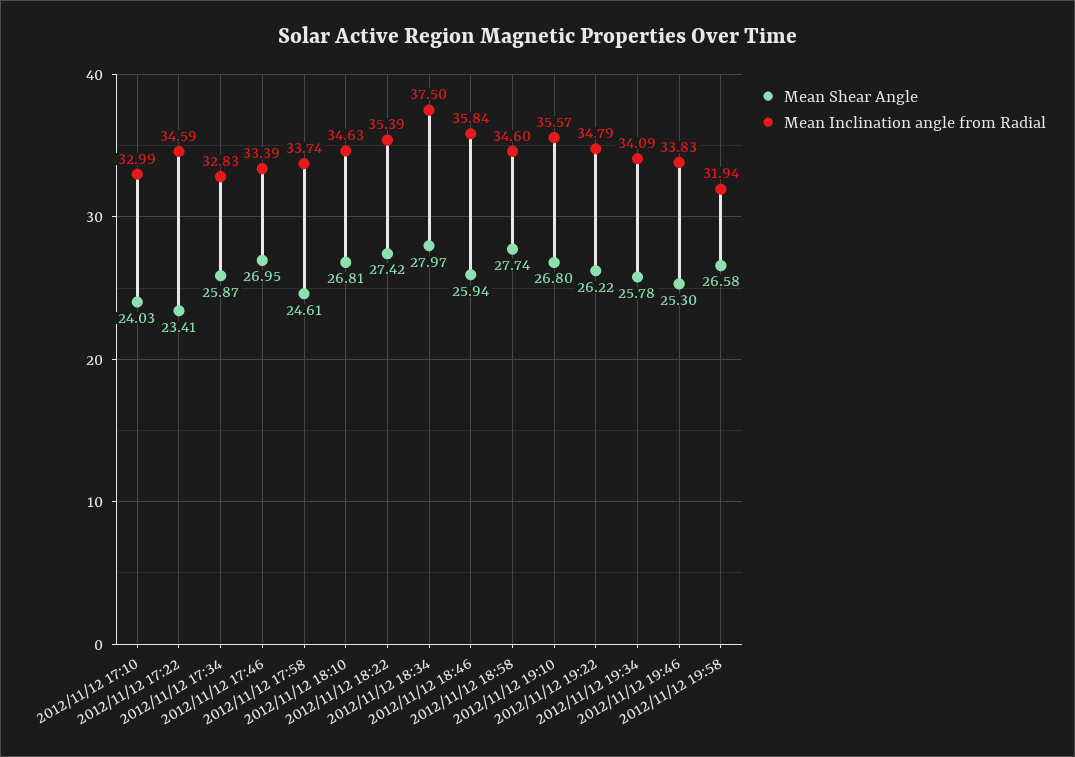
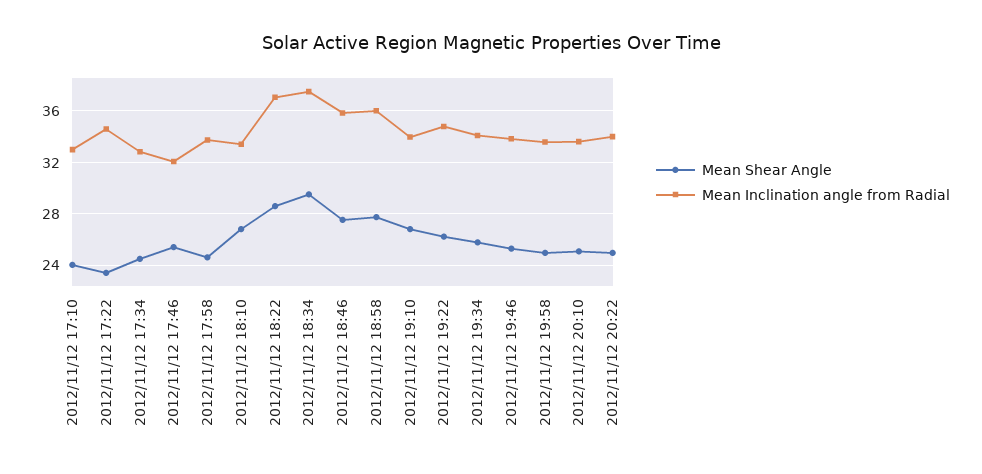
Mean Shear Angle, 2012/11/12 17:34: 25.87 -> 24.5
Mean Shear Angle, 2012/11/12 17:46: 26.95 -> 25.5
Mean Inclination angle from Radial, 2012/11/12 17:46: 33.39 -> 32
Mean Inclination angle from Radial, 2012/11/12 18:10: 34.63 -> 33.5
Mean Shear Angle, 2012/11/12 18:22: 27.42 -> 28.5
Mean Inclination angle from Radial, 2012/11/12 18:22: 35.39 -> 37
Mean Shear Angle, 2012/11/12 18:34: 27.97 -> 29.5
Mean Shear Angle, 2012/11/12 18:46: 25.94 -> 27.5
Mean Inclination angle from Radial, 2012/11/12 18:58: 34.6 -> 36
Mean Inclination angle from Radial, 2012/11/12 19:10: 35.57 -> 34
Mean Shear Angle, 2012/11/12 19:58: 26.58 -> 25
Mean Inclination angle from Radial, 2012/11/12 19:58: 31.94 -> 33.5
Mean Shear Angle, 2012/11/12 20:10: none -> 25
Mean Inclination angle from Radial, 2012/11/12 20:10: none -> 33.5
Mean Shear Angle, 2012/11/12 20:22: none -> 25
Mean Inclination angle from Radial, 2012/11/12 20:22: none -> 34

